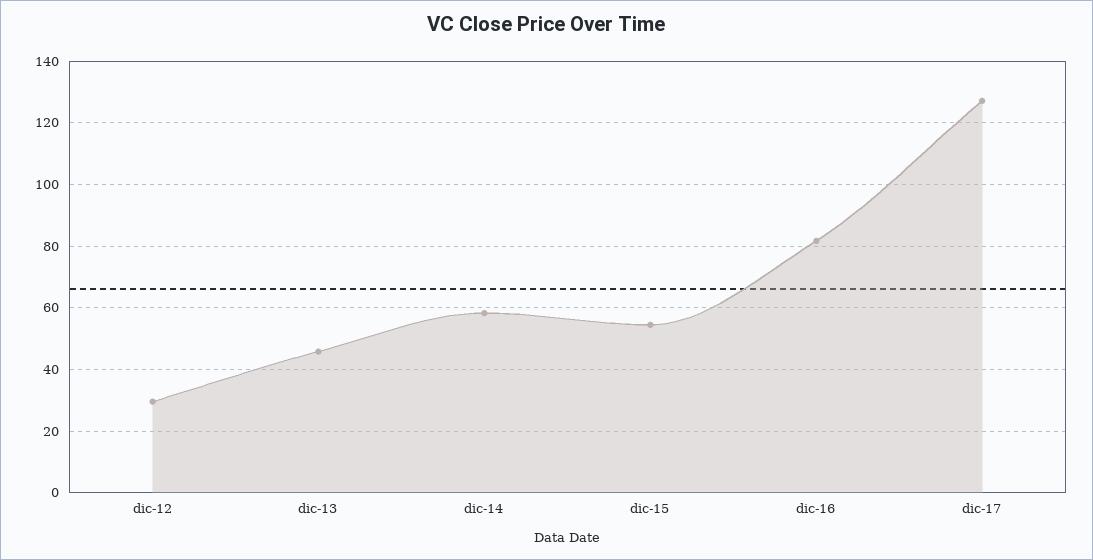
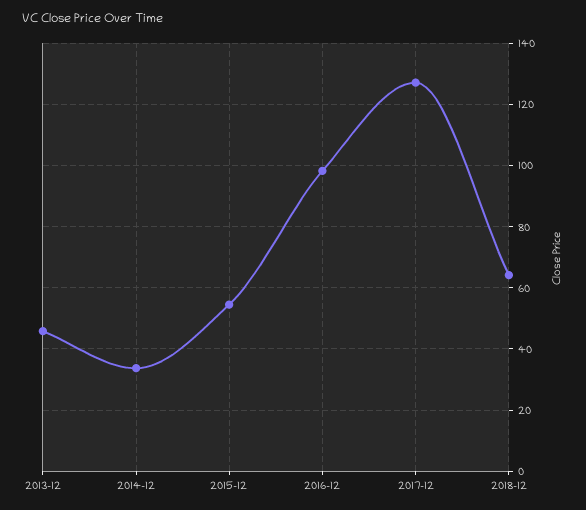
dic-12: 30 -> none
dic-14: 58 -> 34
dic-16: 82 -> 98
2018-12: none -> 64

